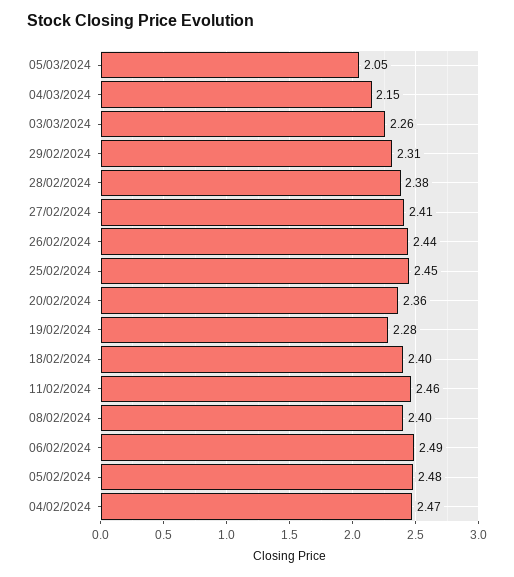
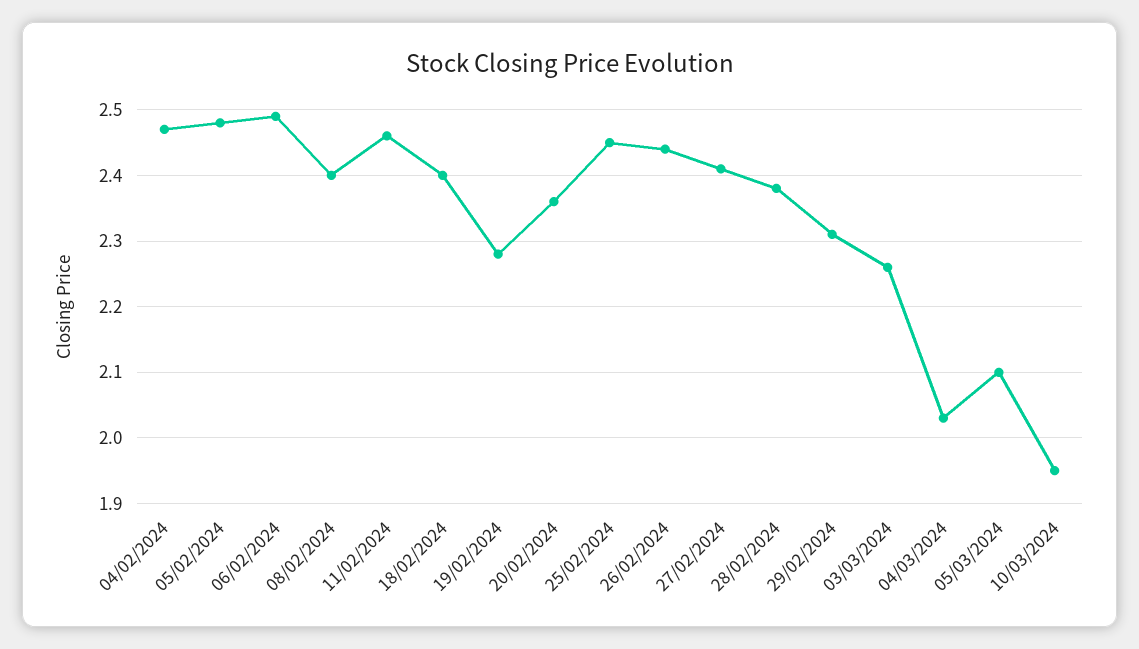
05/03/2024: 2.05 -> 2.1
04/03/2024: 2.15 -> 2.03
10/03/2024: none -> 1.95

